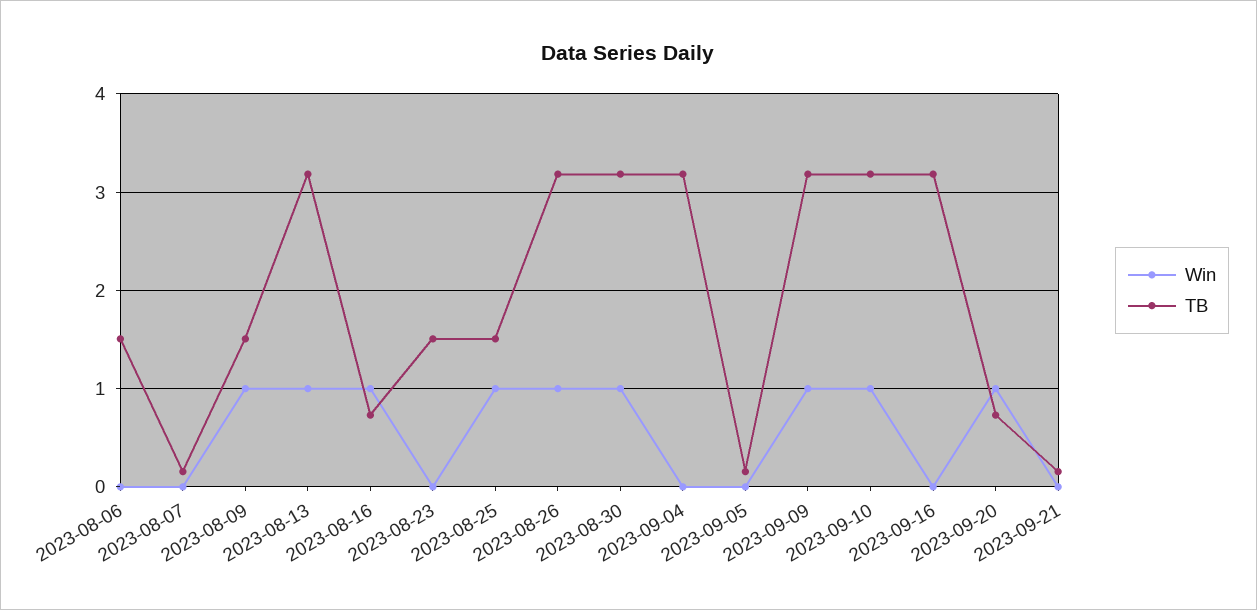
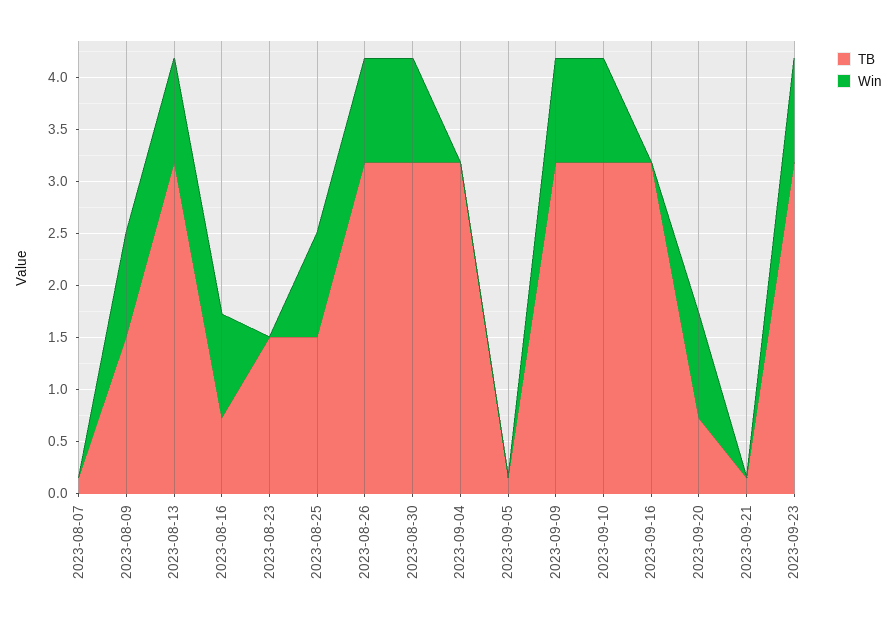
Win, 2023-08-06: 0 -> none
TB, 2023-08-06: 1.5 -> none
TB, 2023-09-23: none -> 3.2
Win, 2023-09-23: none -> 1

